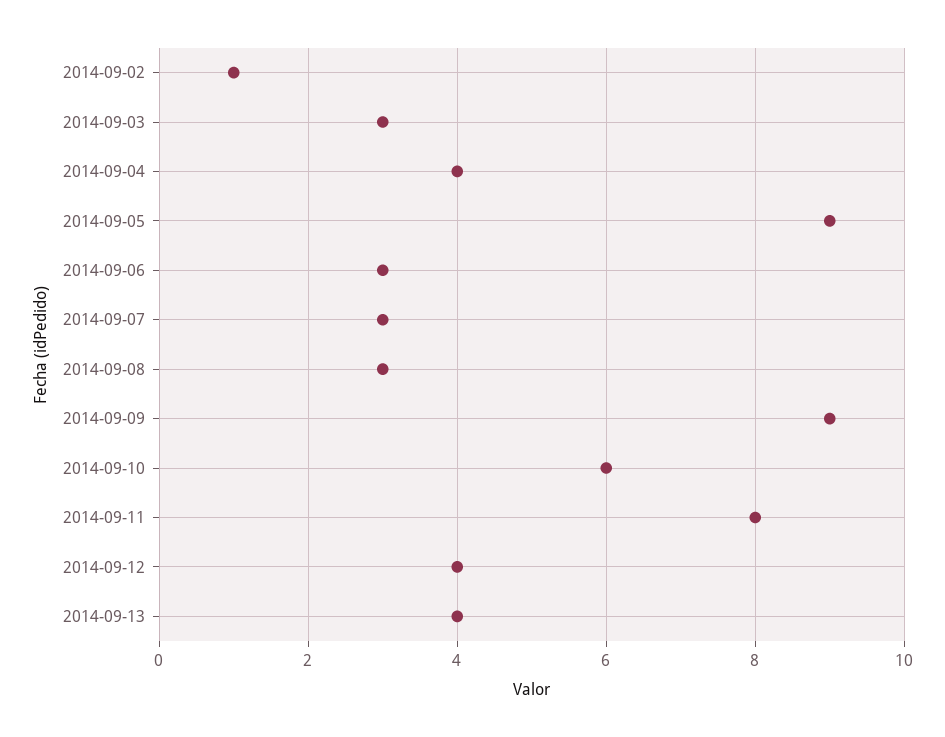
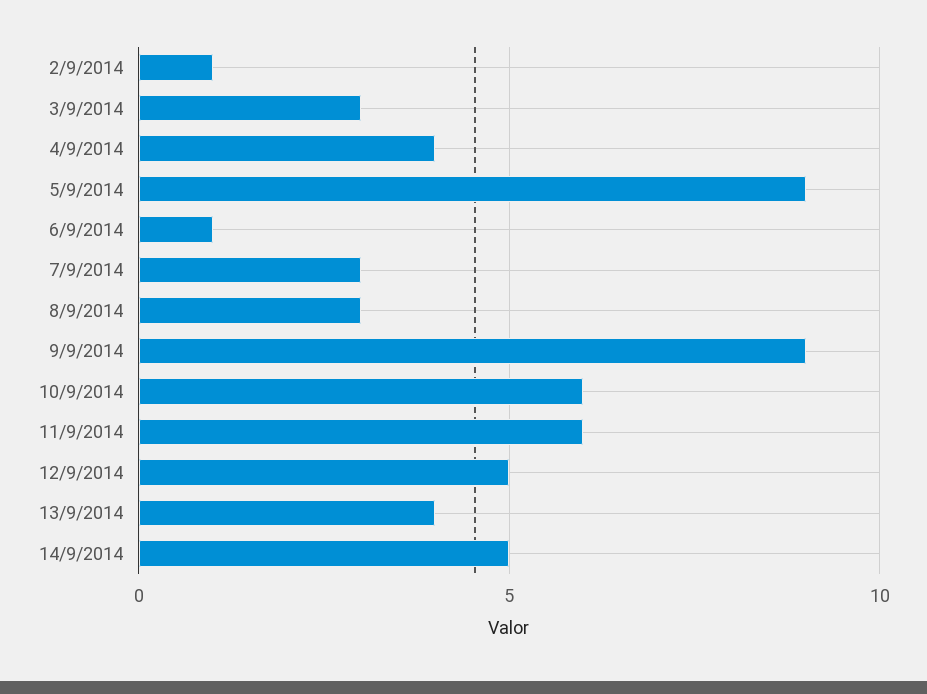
2014-09-06: 3 -> 1
2014-09-11: 8 -> 6
2014-09-12: 4 -> 5
14/9/2014: none -> 5

